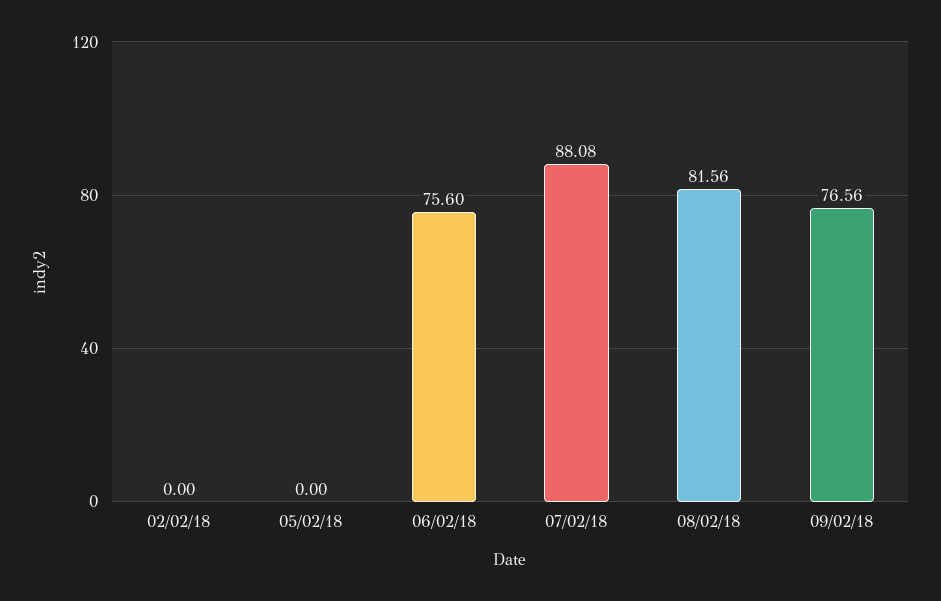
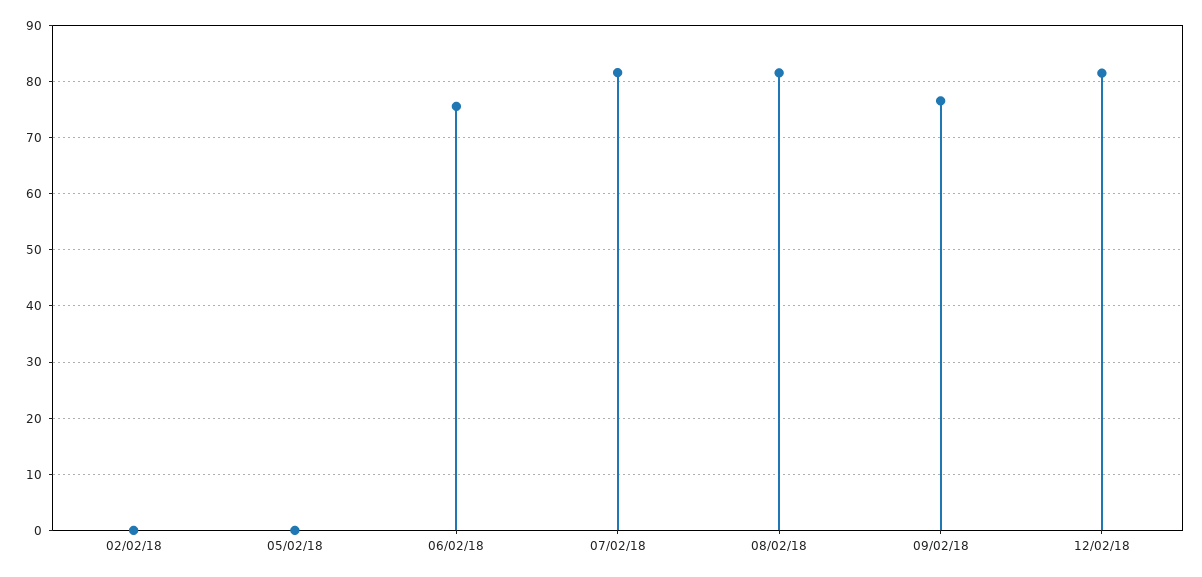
07/02/18: 88.08 -> 82
12/02/18: none -> 82

